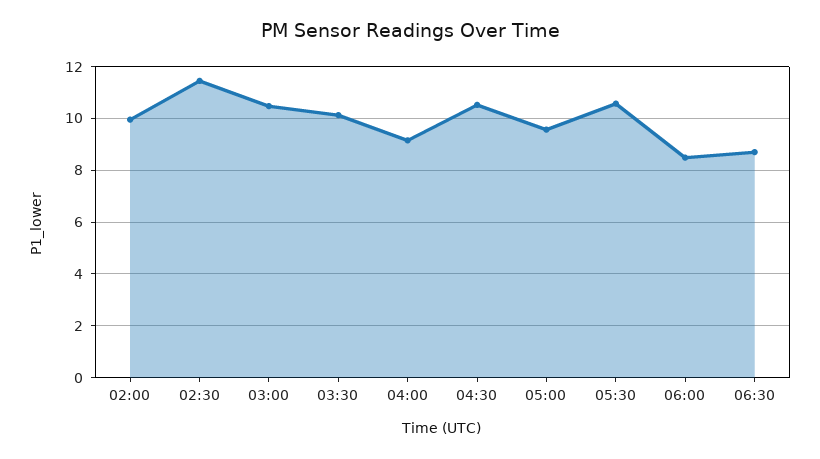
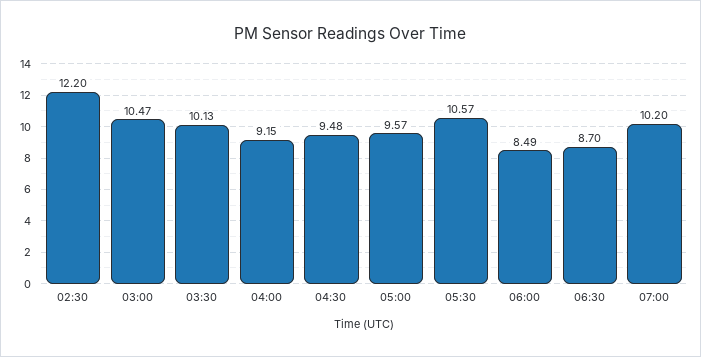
02:00: 10 -> none
02:30: 11.5 -> 12.2
04:30: 10.5 -> 9.48
07:00: none -> 10.2

